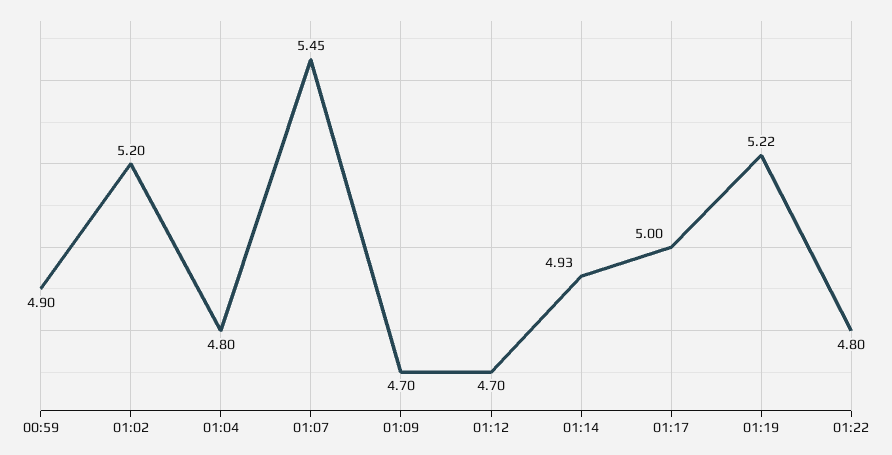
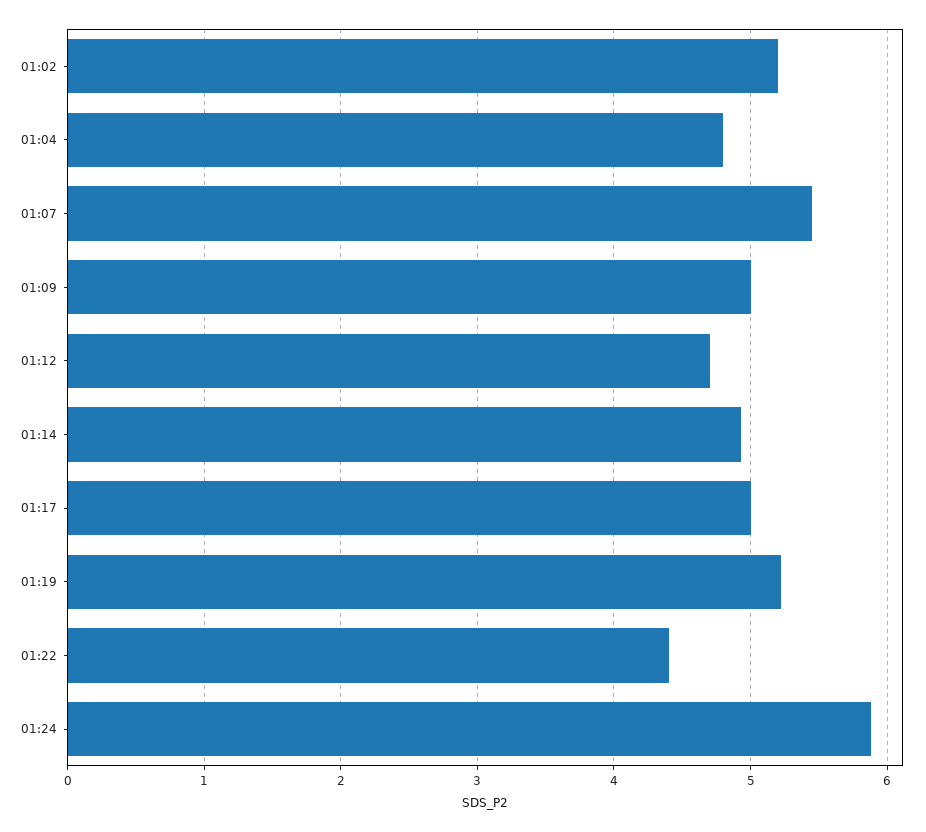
00:59: 4.9 -> none
01:09: 4.7 -> 5
01:22: 4.8 -> 4.4
01:24: none -> 5.9

